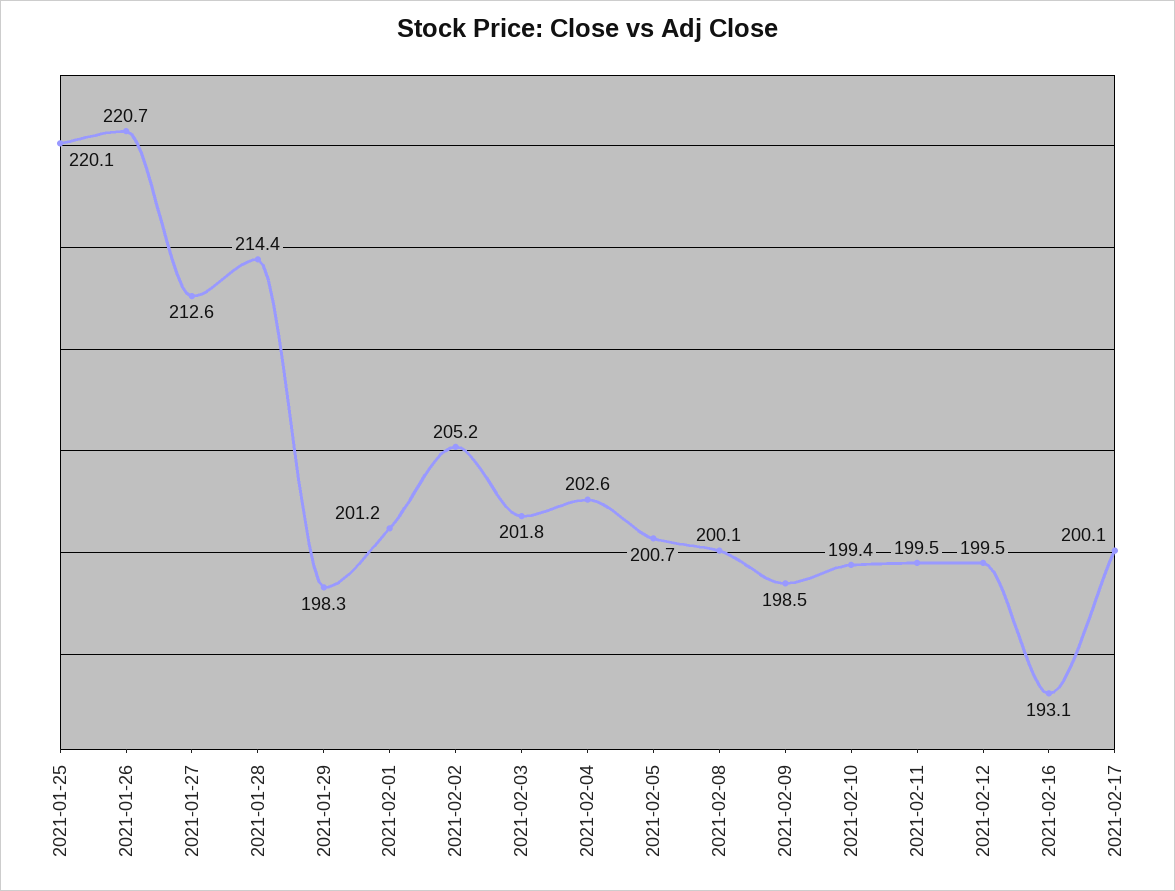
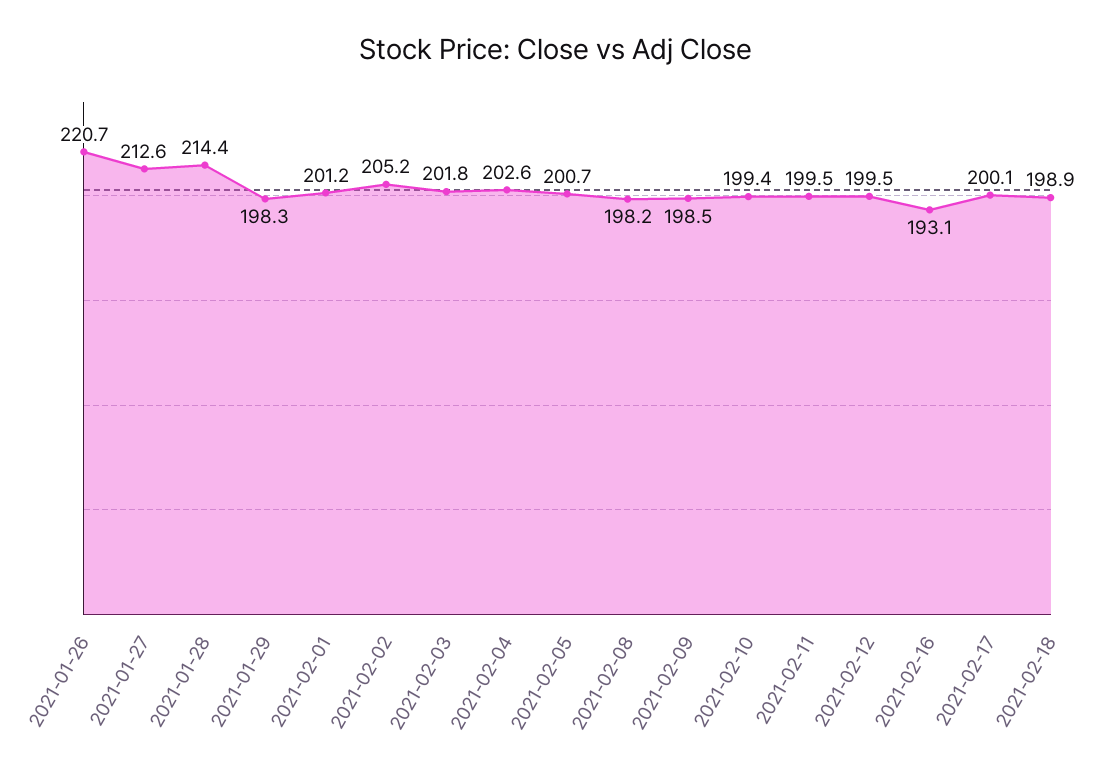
2021-01-25: 220.1 -> none
2021-02-08: 200.1 -> 198.2
2021-02-18: none -> 198.9

